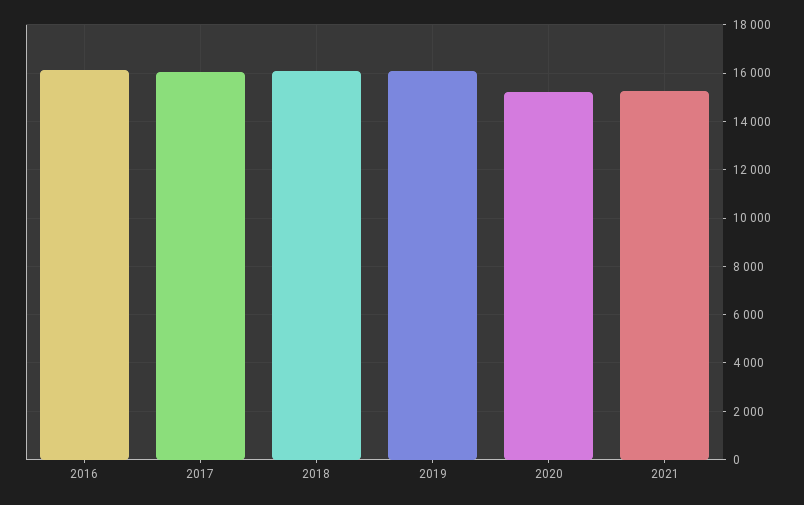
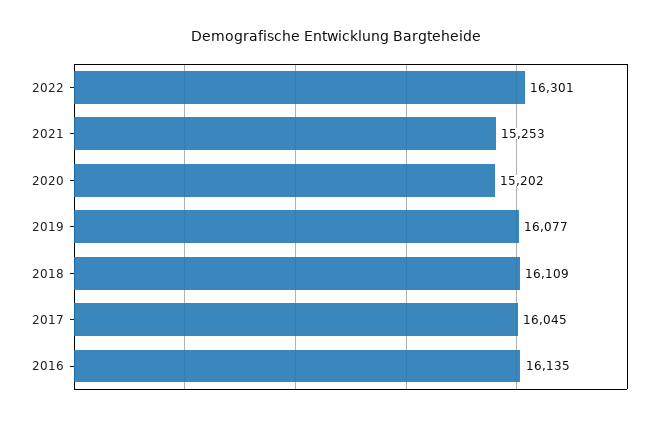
2022: none -> 16301

